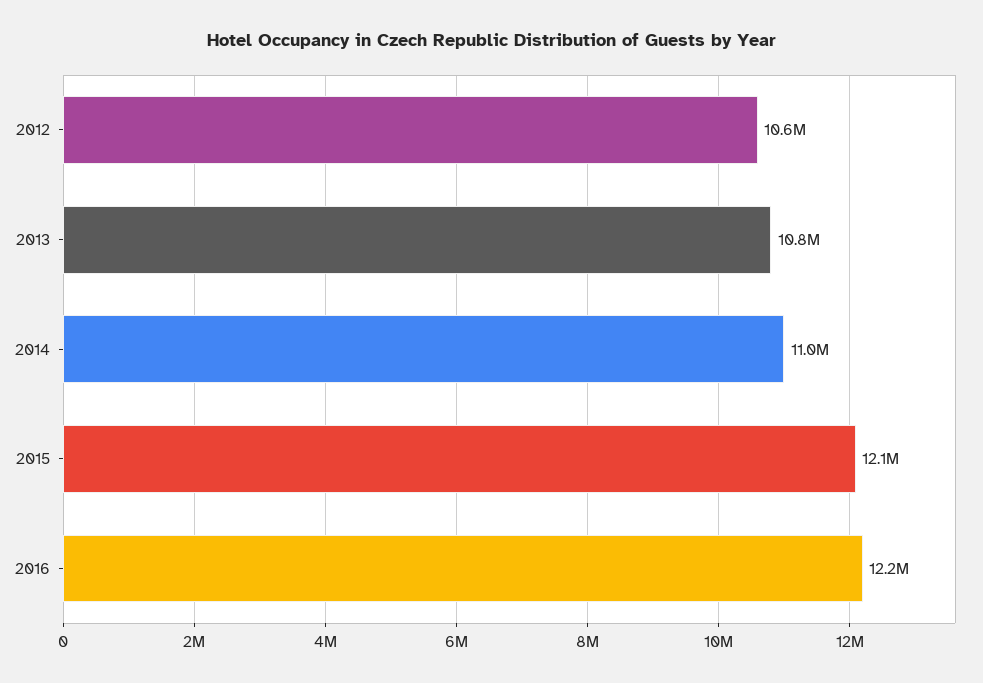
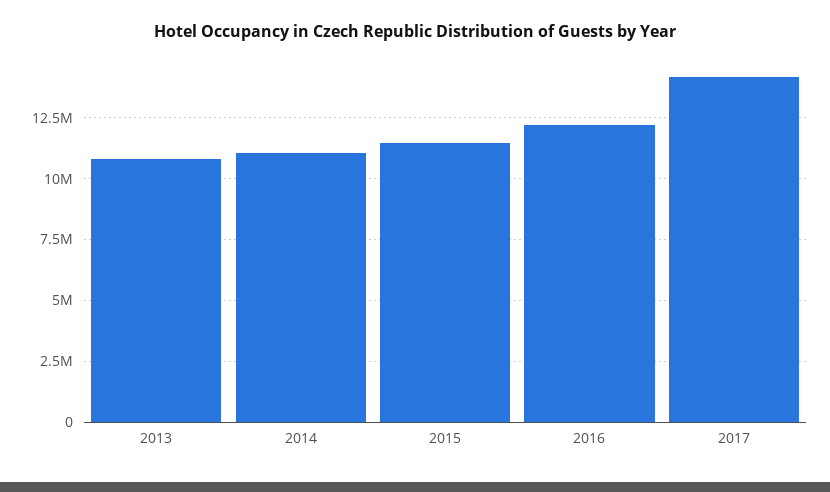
2012: 10600000 -> none
2015: 12100000 -> 11500000
2017: none -> 14250000

